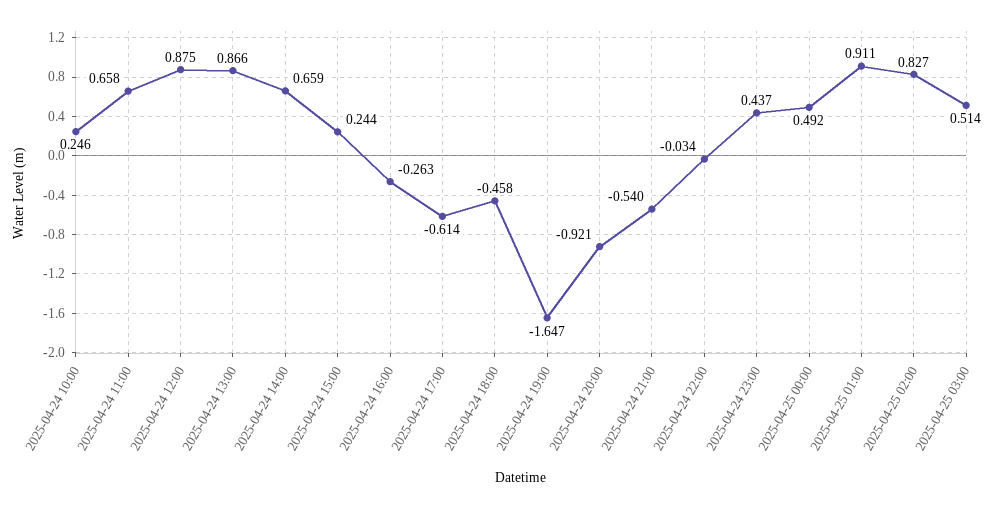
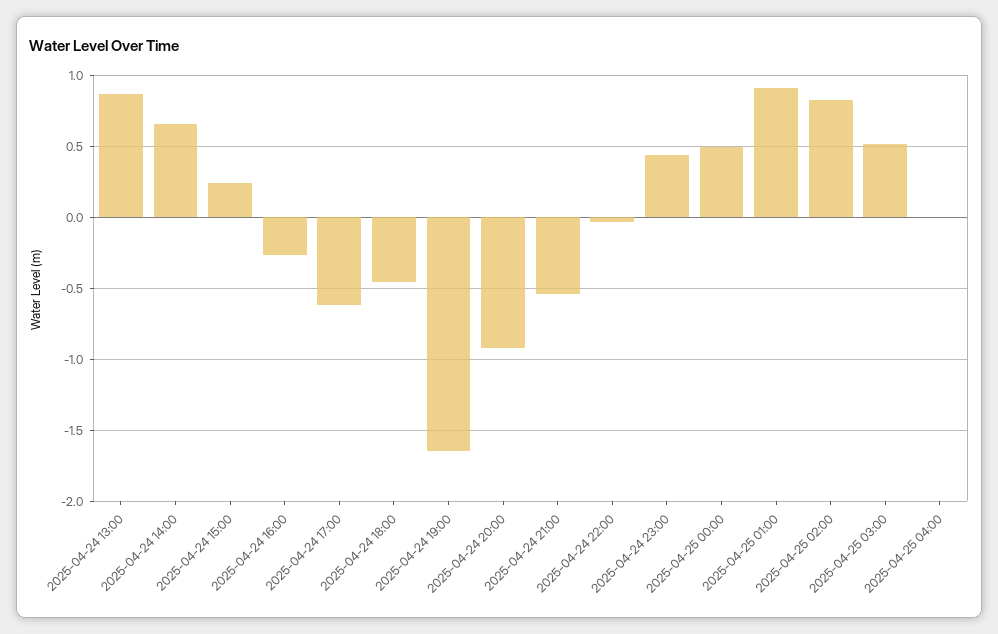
2025-04-24 10:00: 0.246 -> none
2025-04-24 11:00: 0.658 -> none
2025-04-24 12:00: 0.875 -> none
2025-04-25 04:00: none -> 0

